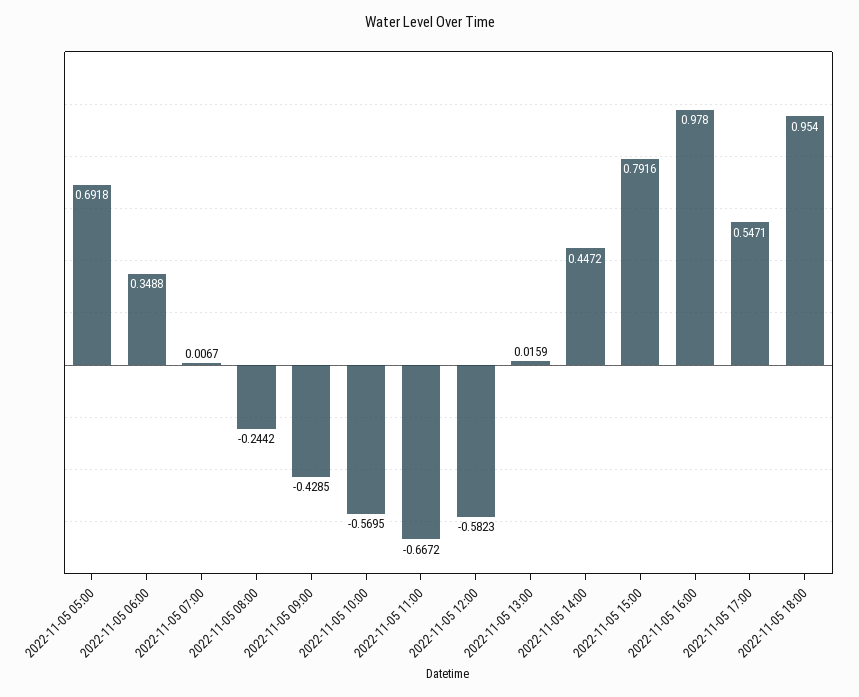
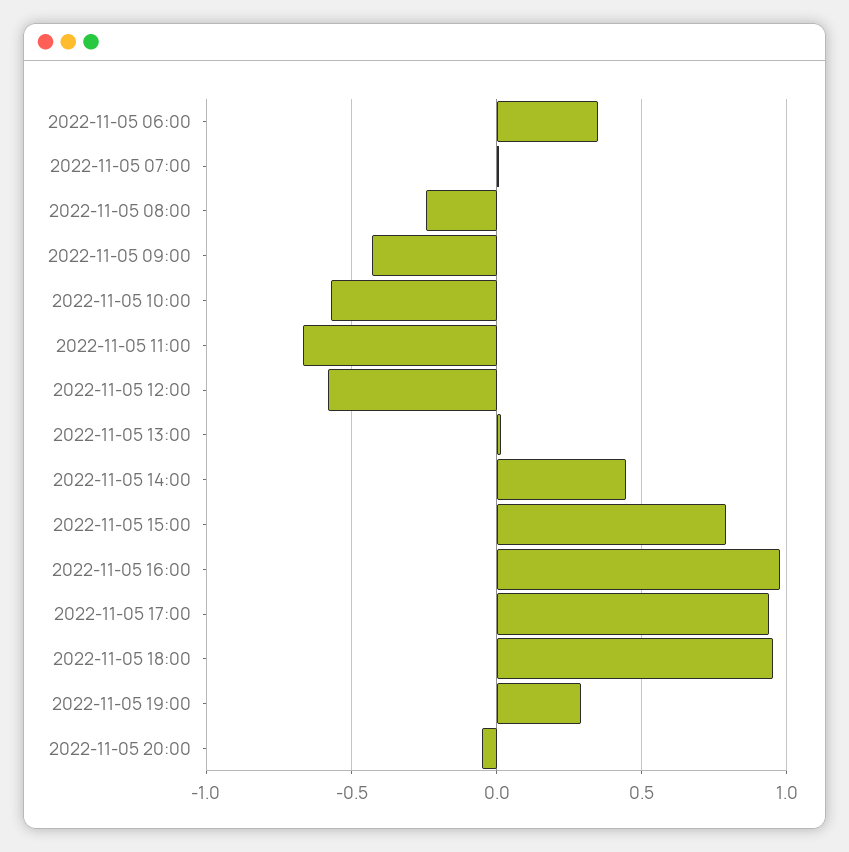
2022-11-05 05:00: 0.6918 -> none
2022-11-05 17:00: 0.5471 -> 0.95
2022-11-05 19:00: none -> 0.3
2022-11-05 20:00: none -> -0.05

